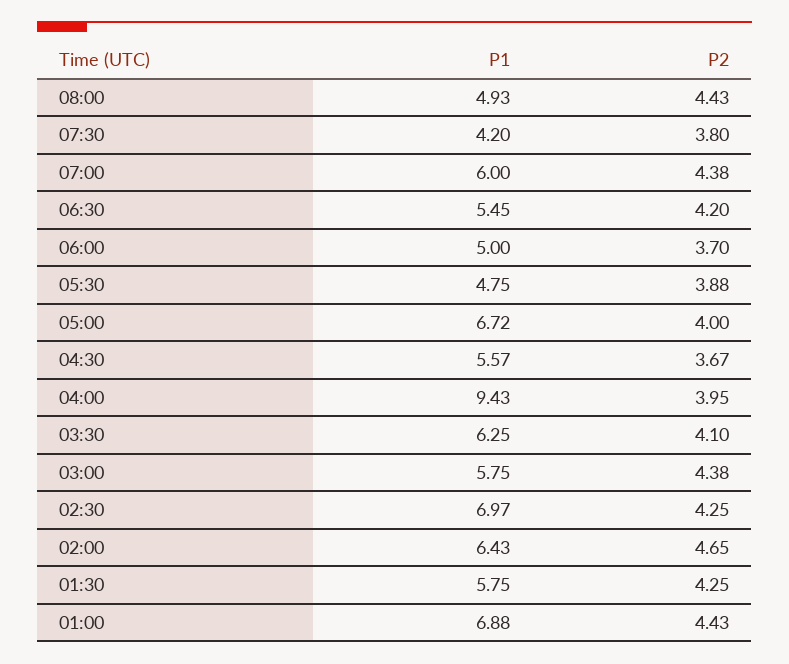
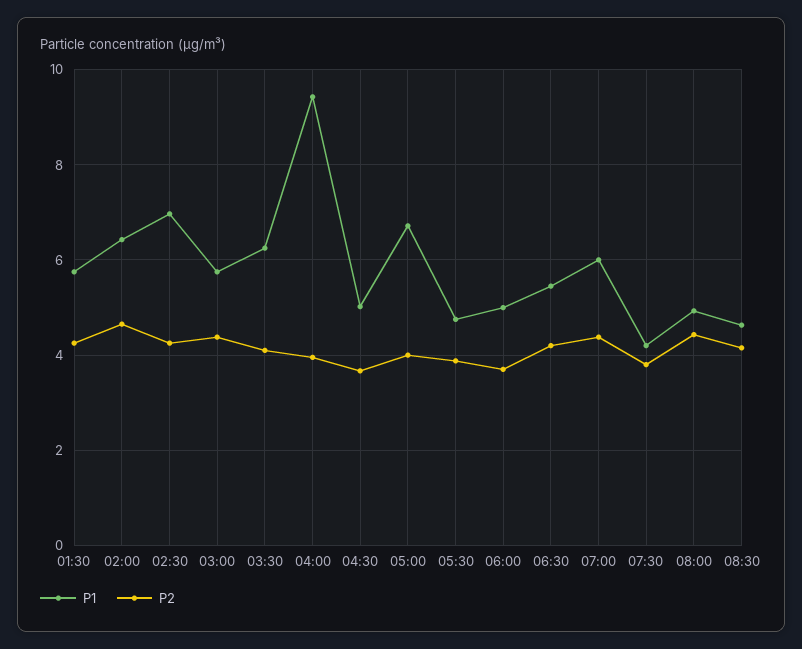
P1, 04:30: 5.57 -> 5
P1, 01:00: 6.88 -> none
P2, 01:00: 4.43 -> none
P1, 08:30: none -> 4.6
P2, 08:30: none -> 4.2

